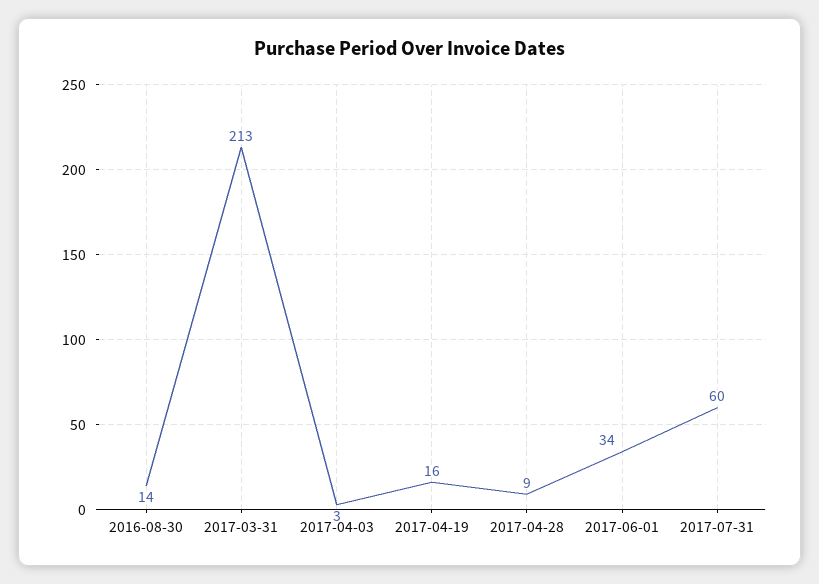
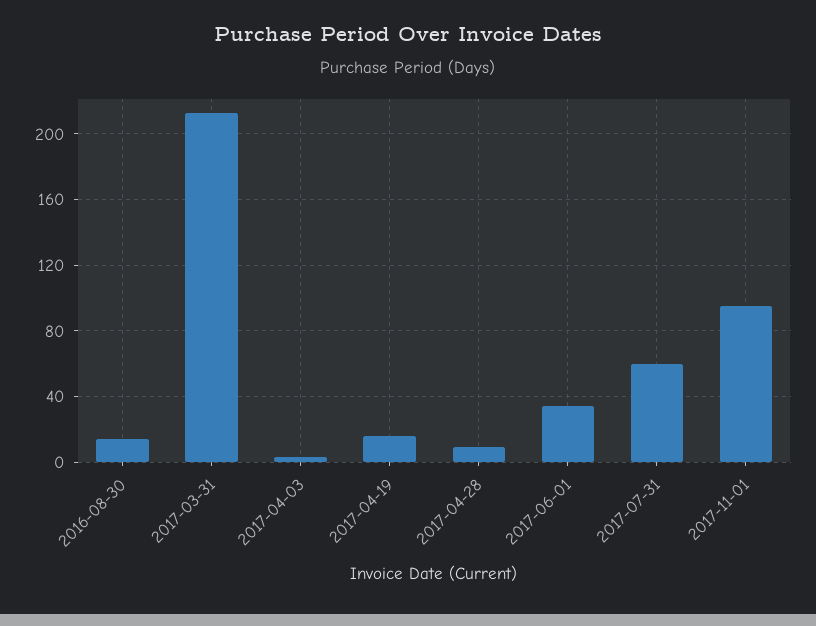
2017-11-01: none -> 95

